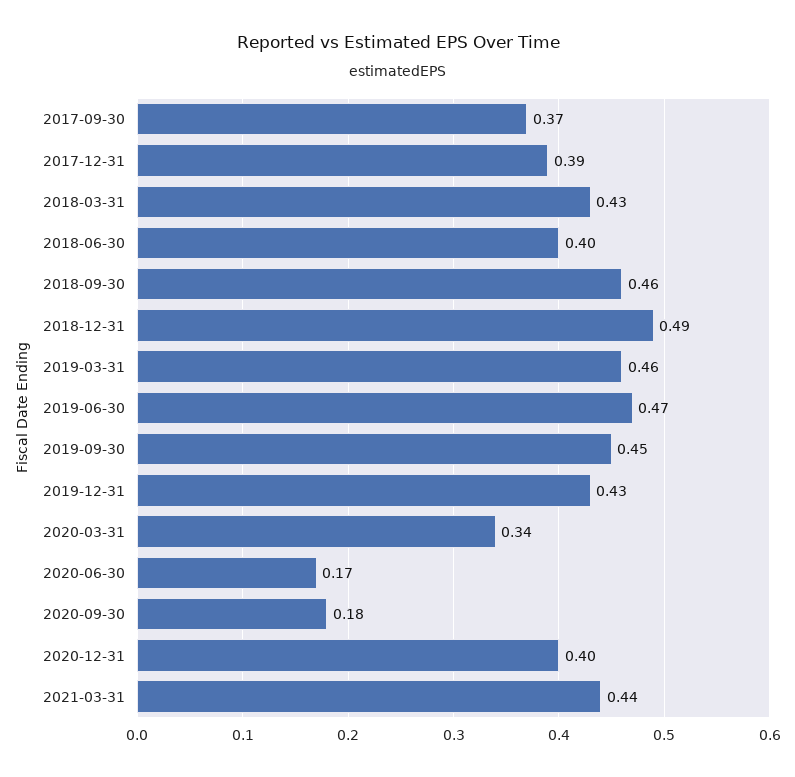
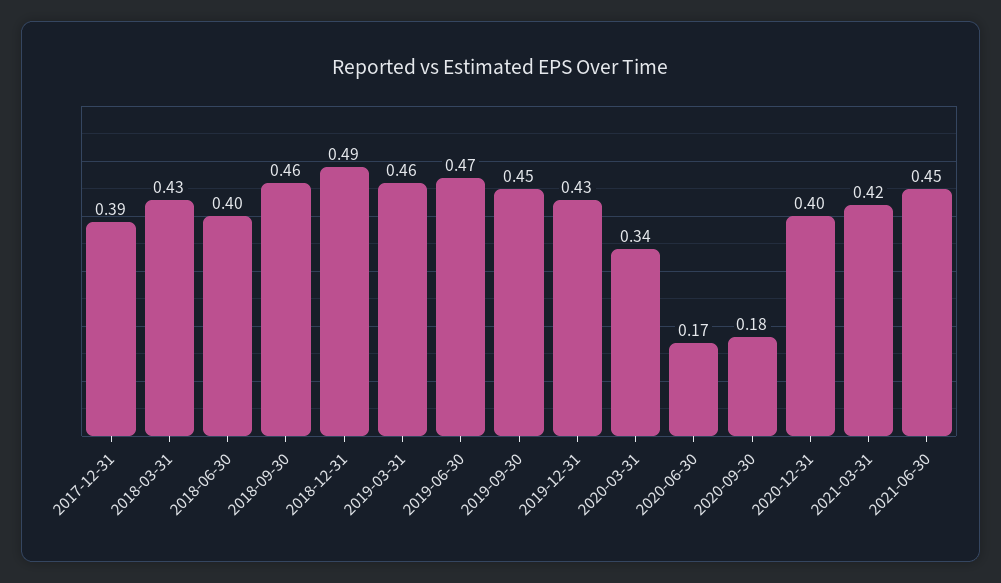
2017-09-30: 0.37 -> none
2021-03-31: 0.44 -> 0.42
2021-06-30: none -> 0.45

